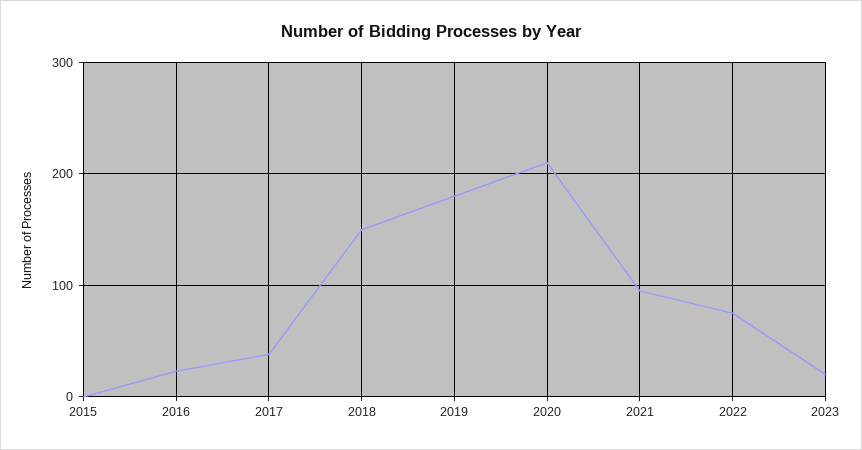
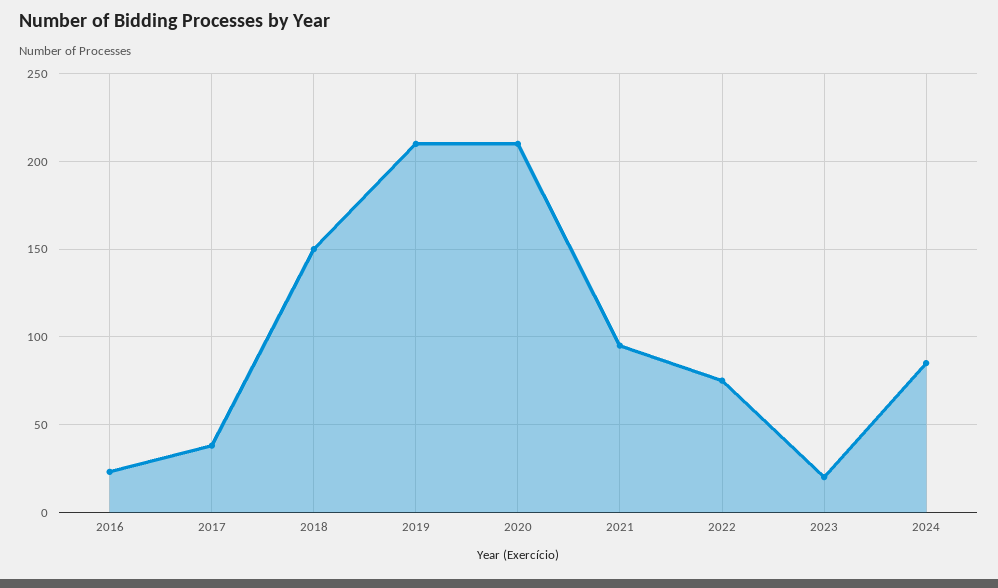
2015: 0 -> none
2019: 180 -> 210
2024: none -> 85

